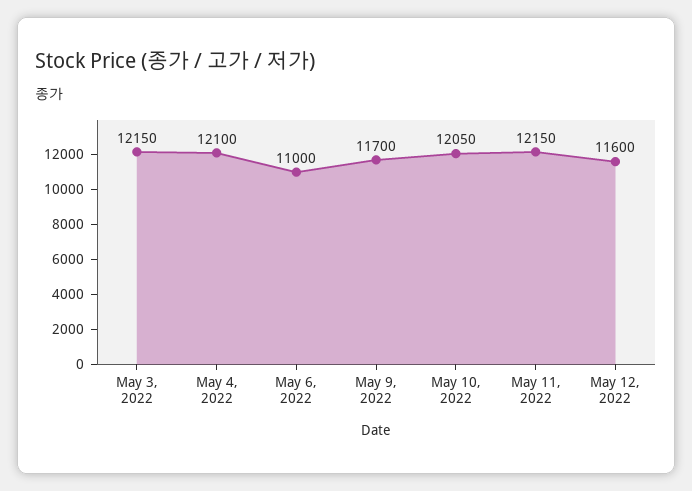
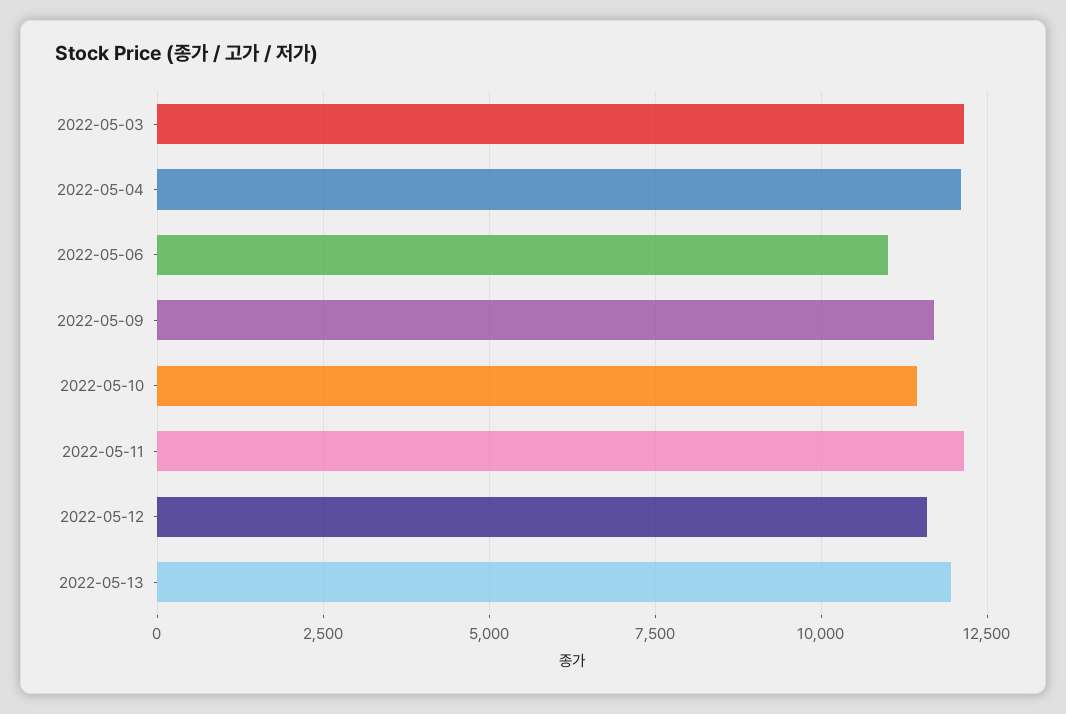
May 10, 2022: 12050 -> 11500
2022-05-13: none -> 12000

